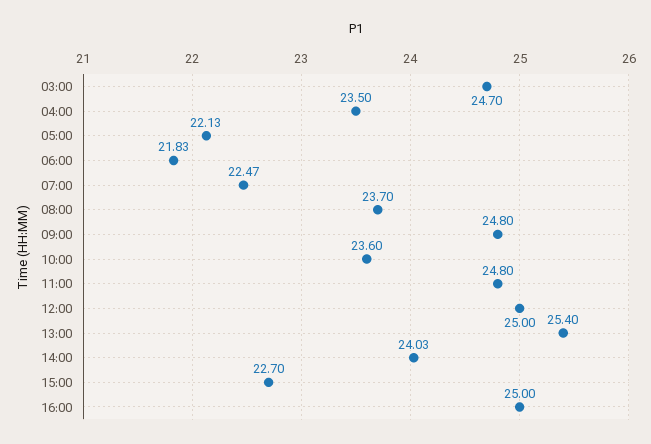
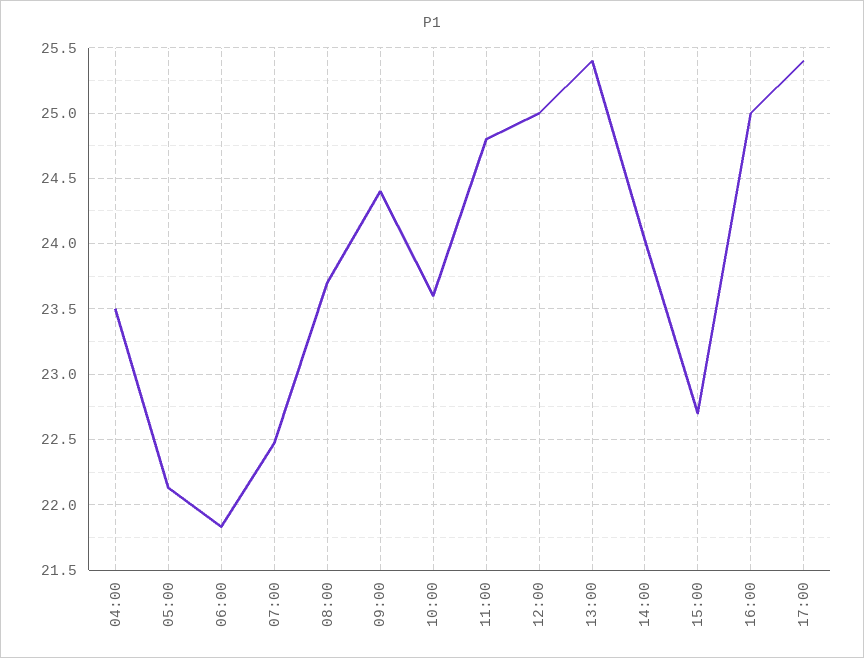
03:00: 24.7 -> none
09:00: 24.8 -> 24.4
17:00: none -> 25.4

